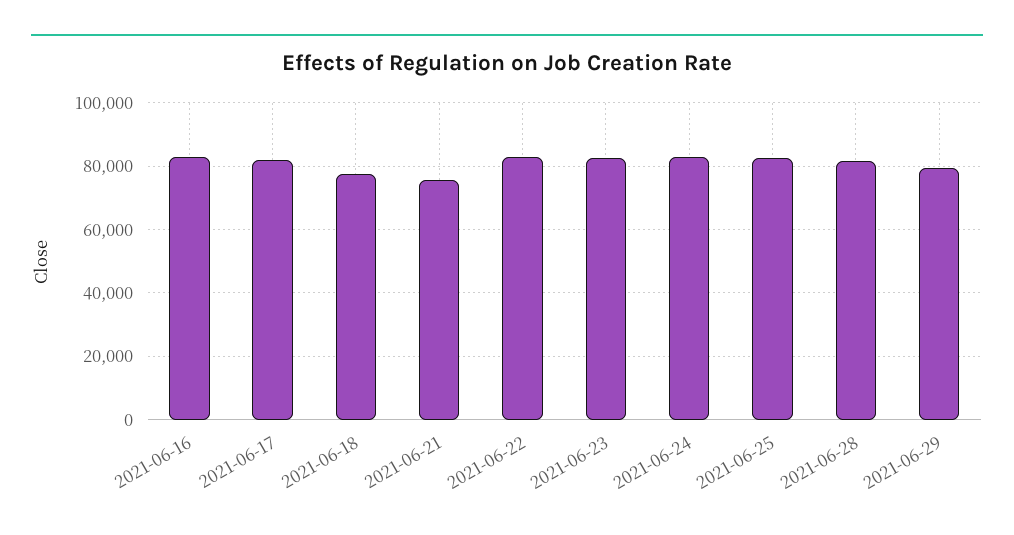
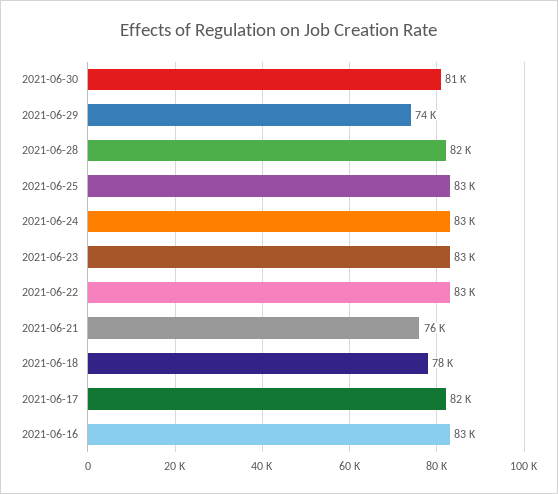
2021-06-29: 80000 -> 74000
2021-06-30: none -> 81000

